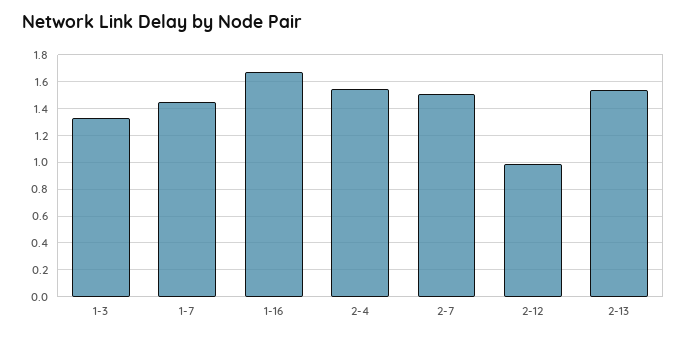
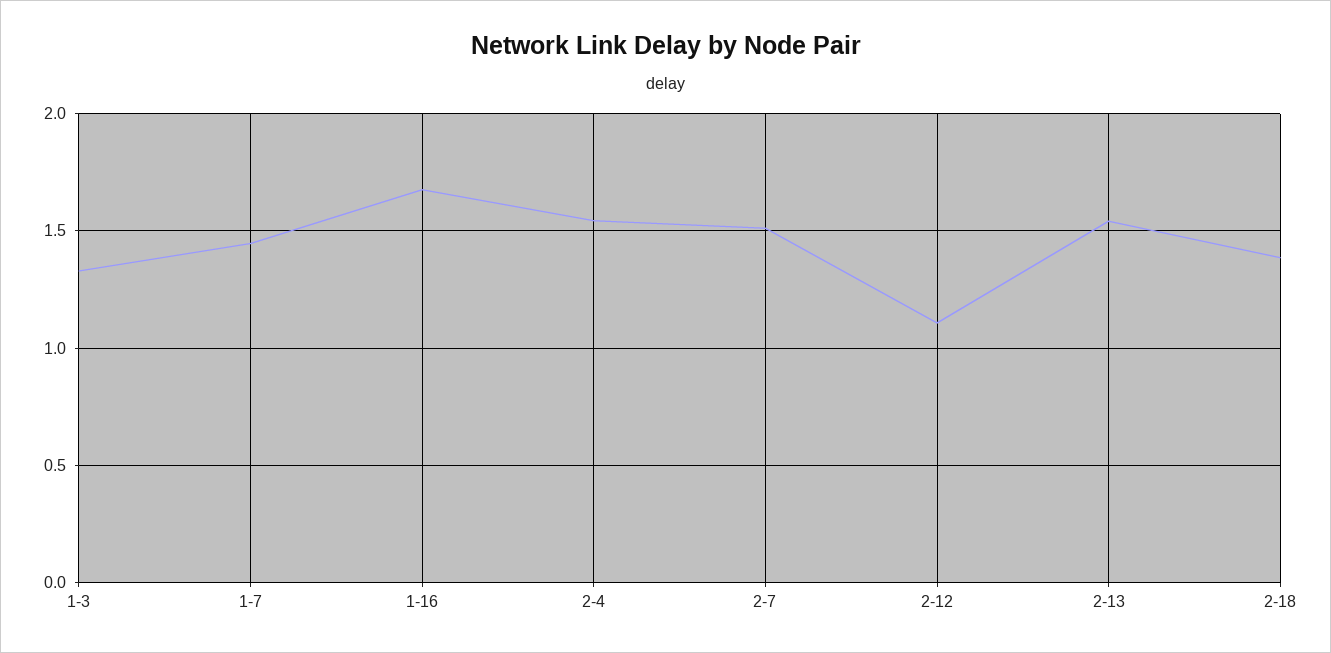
2-12: 1 -> 1.1
2-18: none -> 1.4

